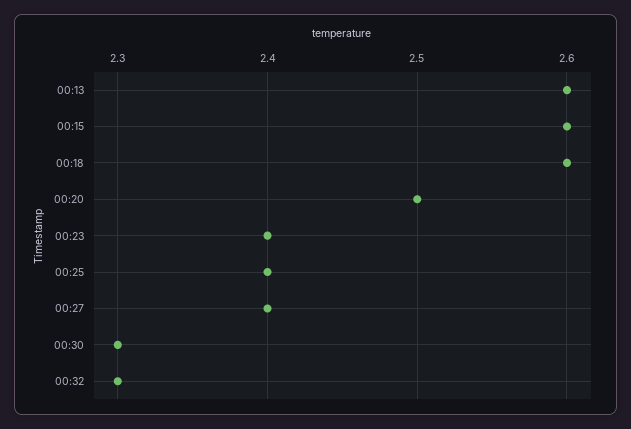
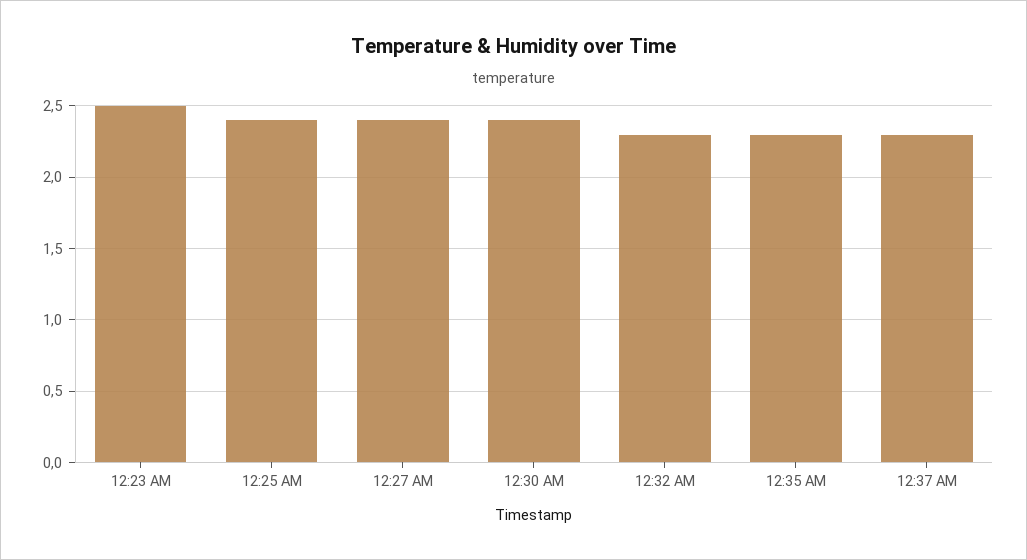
00:13: 2.6 -> none
00:15: 2.6 -> none
00:18: 2.6 -> none
00:20: 2.5 -> none
00:23: 2.4 -> 2.5
00:30: 2.3 -> 2.4
12:35 AM: none -> 2.3
12:37 AM: none -> 2.3

